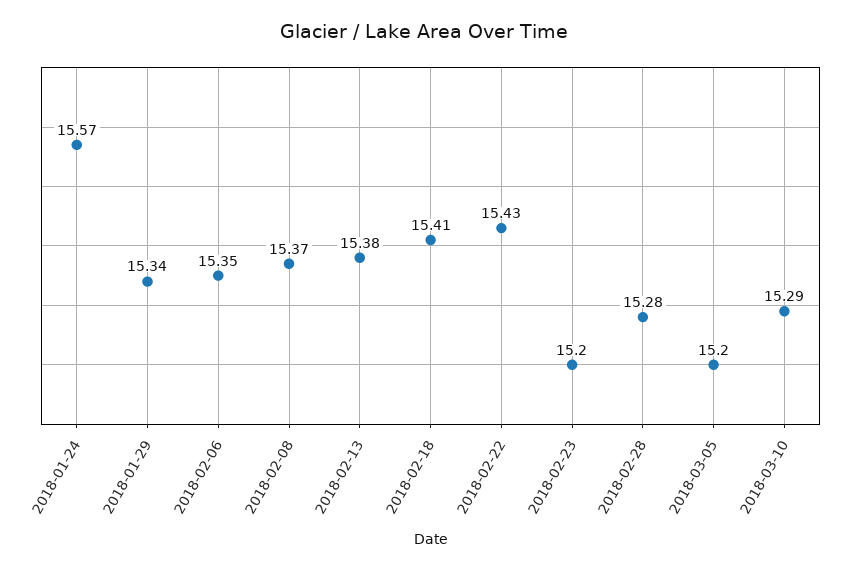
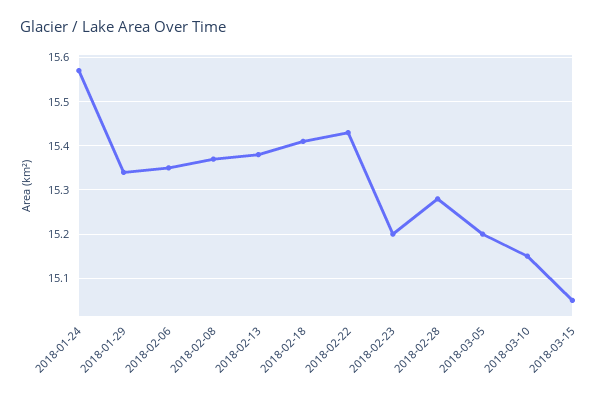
2018-03-10: 15.29 -> 15.15
2018-03-15: none -> 15.05

